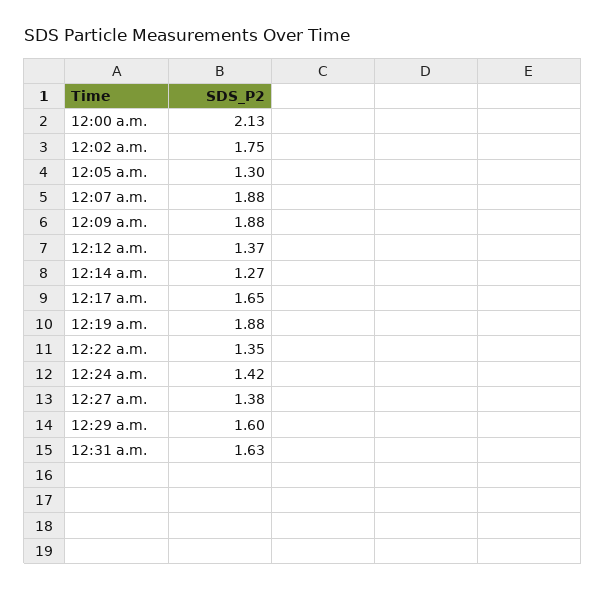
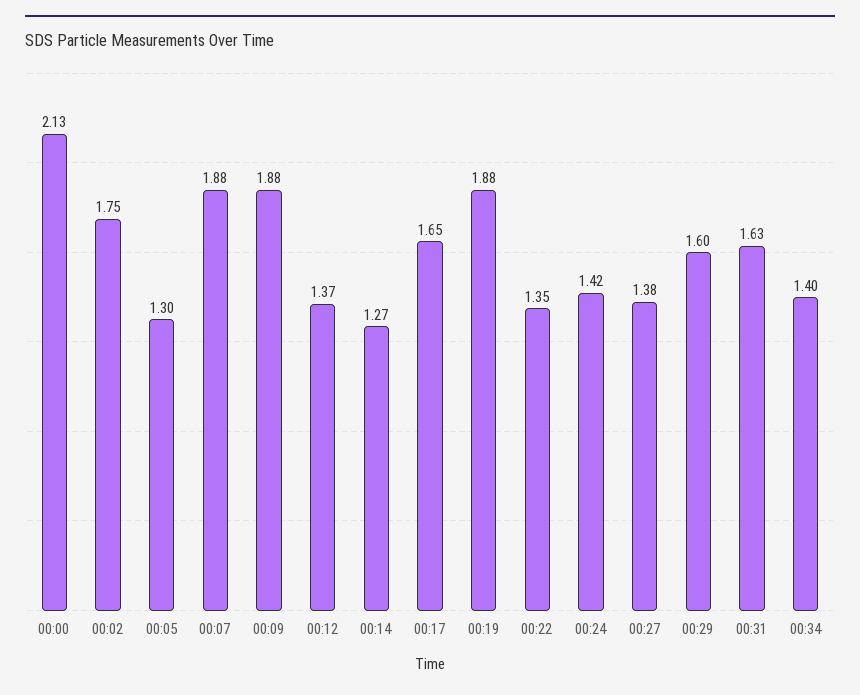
00:34: none -> 1.4

